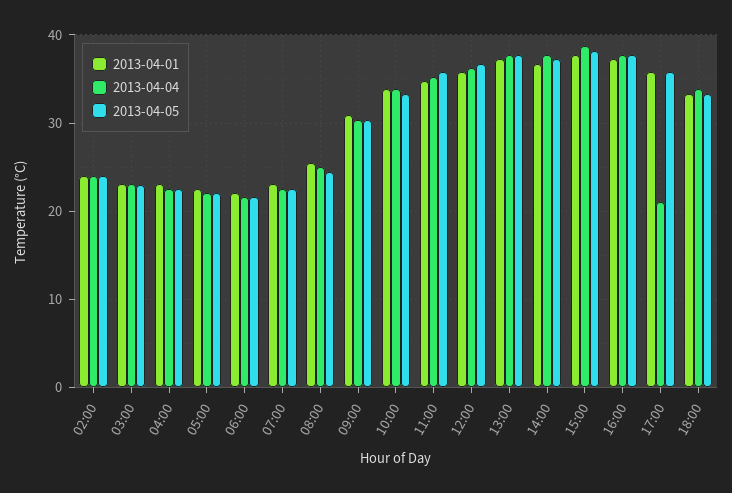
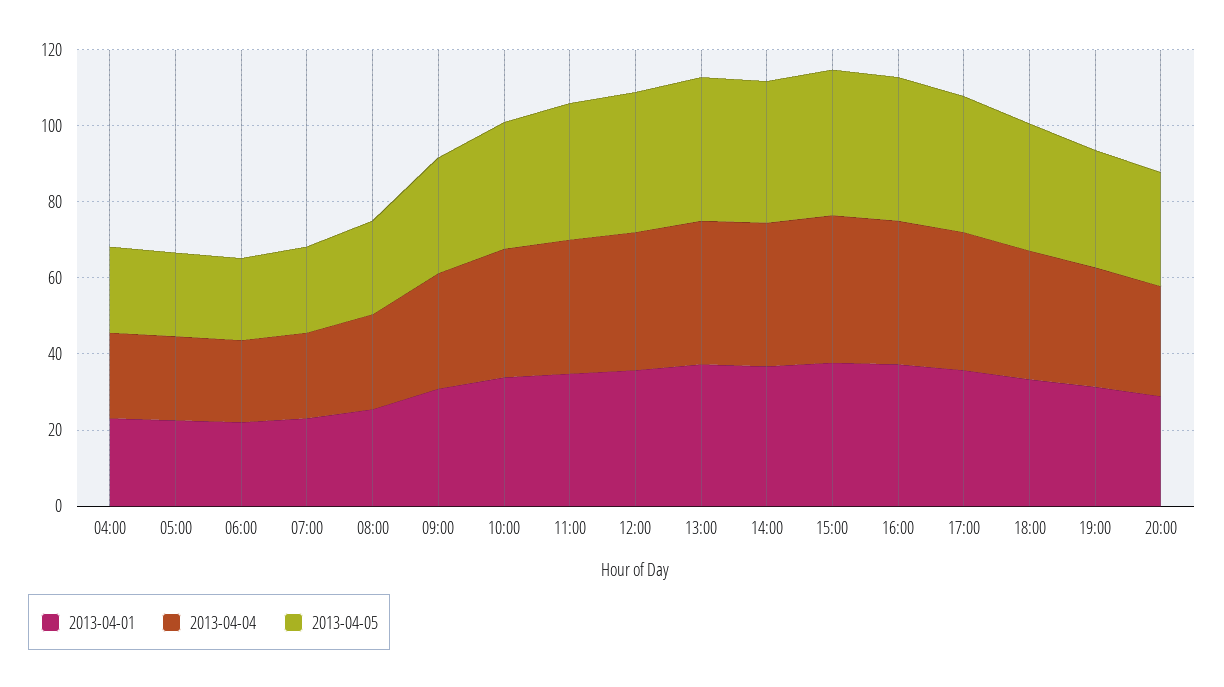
2013-04-01, 02:00: 24 -> none
2013-04-04, 02:00: 24 -> none
2013-04-05, 02:00: 24 -> none
2013-04-01, 03:00: 23 -> none
2013-04-04, 03:00: 23 -> none
2013-04-05, 03:00: 23 -> none
2013-04-04, 17:00: 21 -> 35
2013-04-01, 19:00: none -> 30
2013-04-04, 19:00: none -> 30
2013-04-05, 19:00: none -> 30
2013-04-01, 20:00: none -> 30
2013-04-04, 20:00: none -> 30
2013-04-05, 20:00: none -> 30

